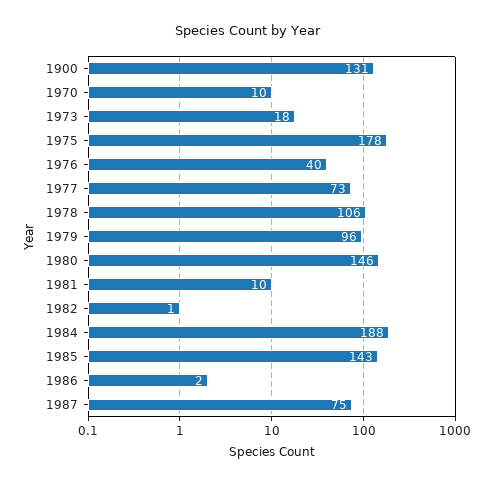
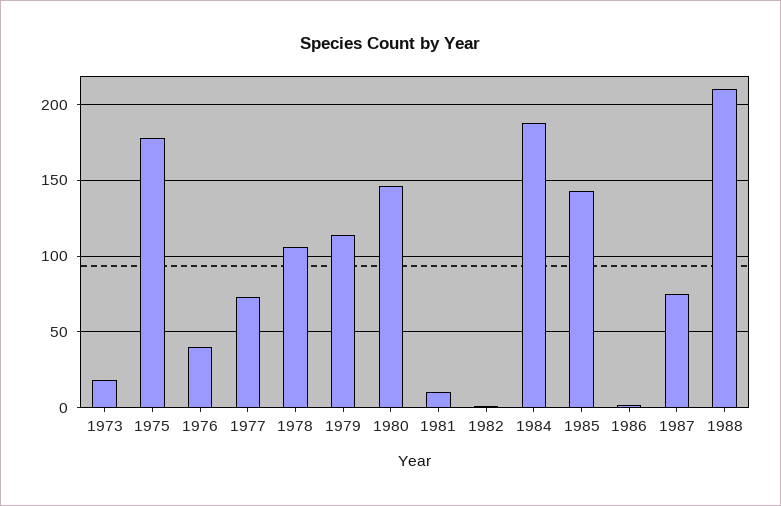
1900: 131 -> none
1970: 10 -> none
1979: 96 -> 115
1988: none -> 210

